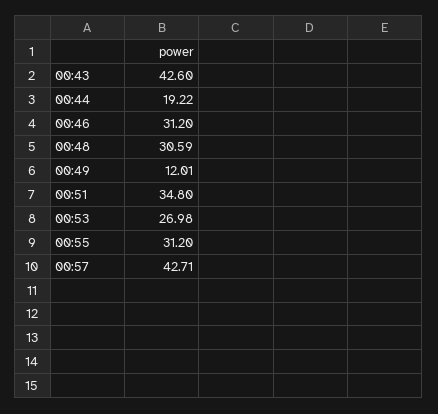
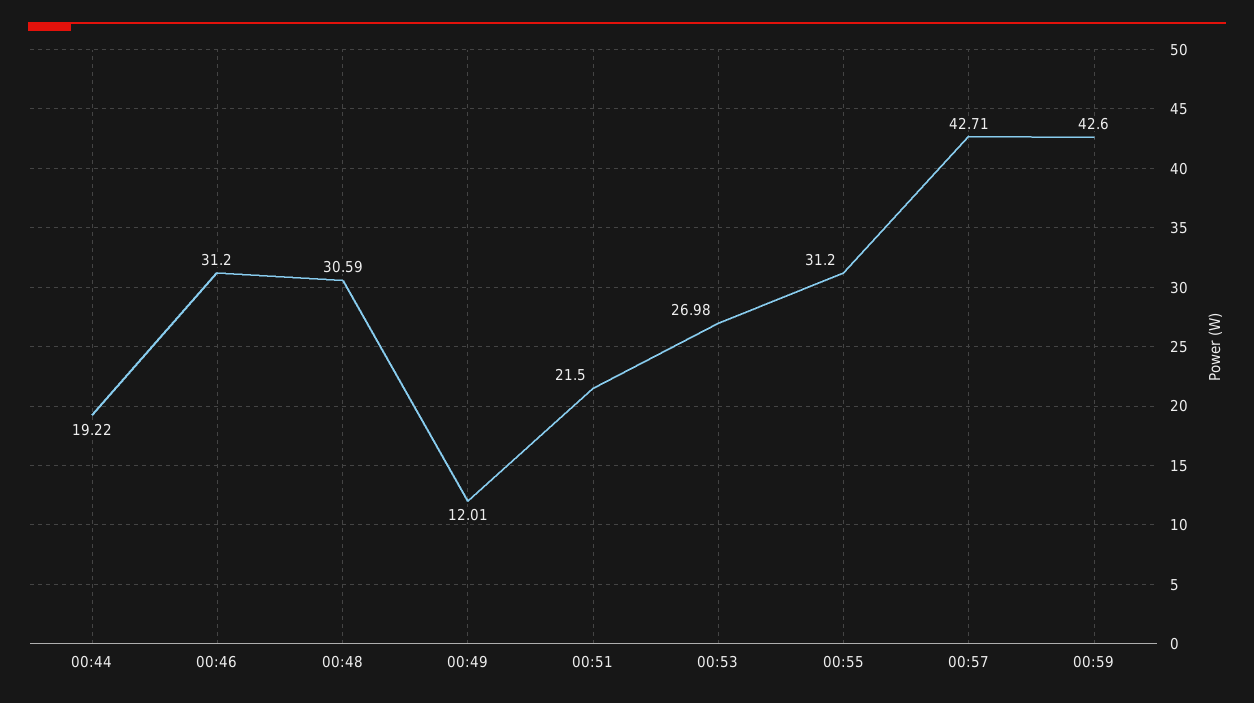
00:43: 42.6 -> none
00:51: 34.8 -> 21.5
00:59: none -> 42.6

